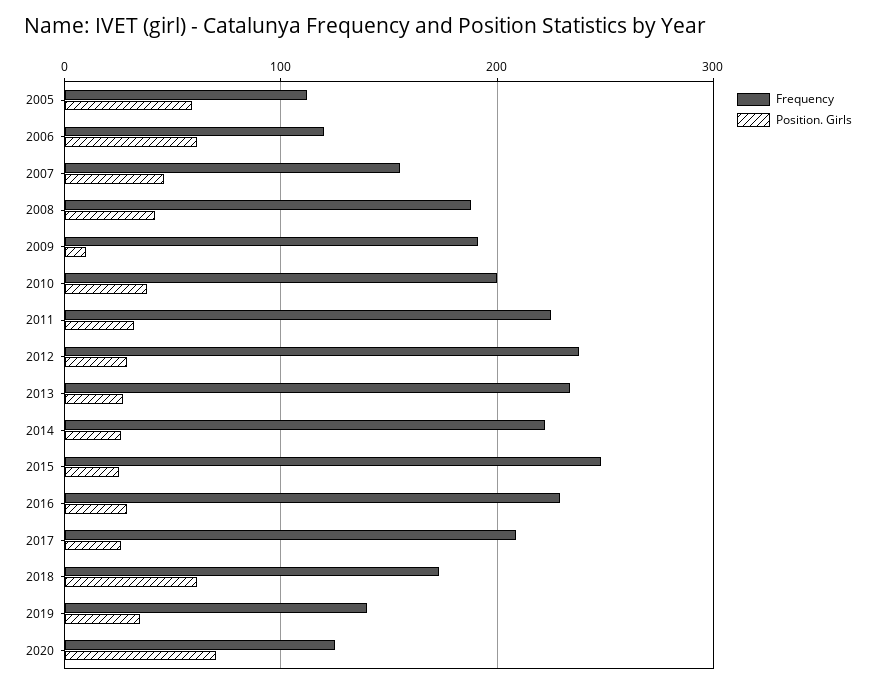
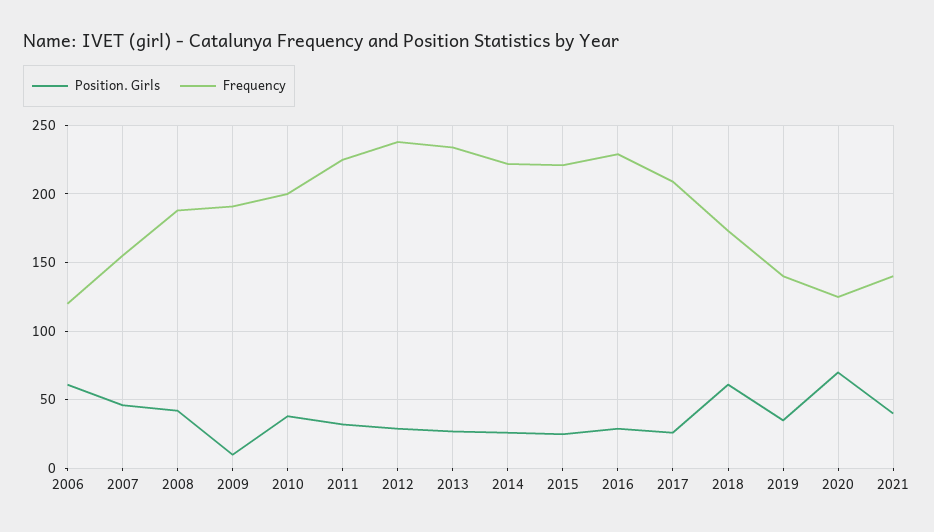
Frequency, 2005: 110 -> none
Position. Girls, 2005: 60 -> none
Frequency, 2015: 250 -> 220
Position. Girls, 2021: none -> 40
Frequency, 2021: none -> 140

